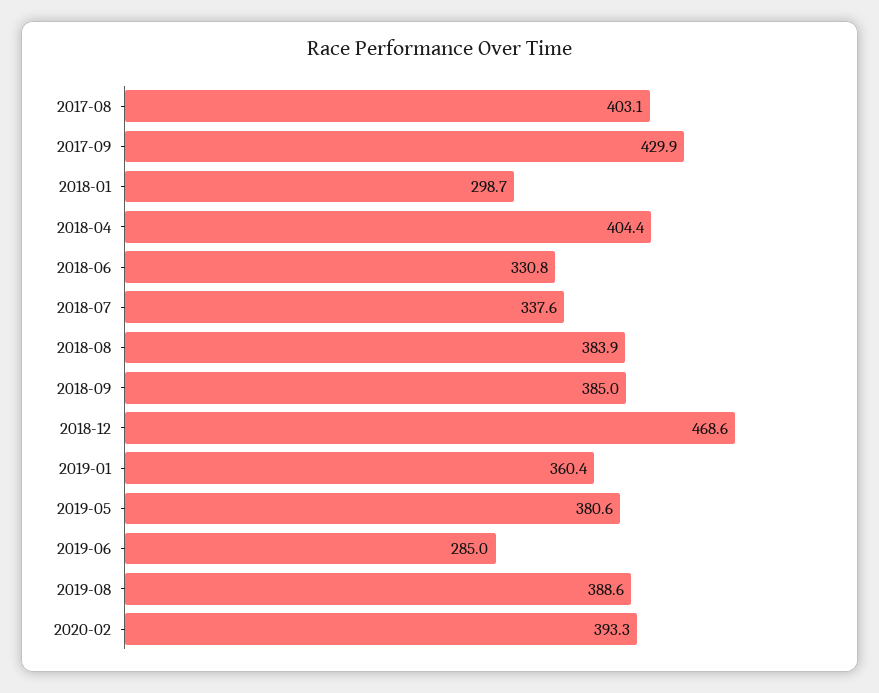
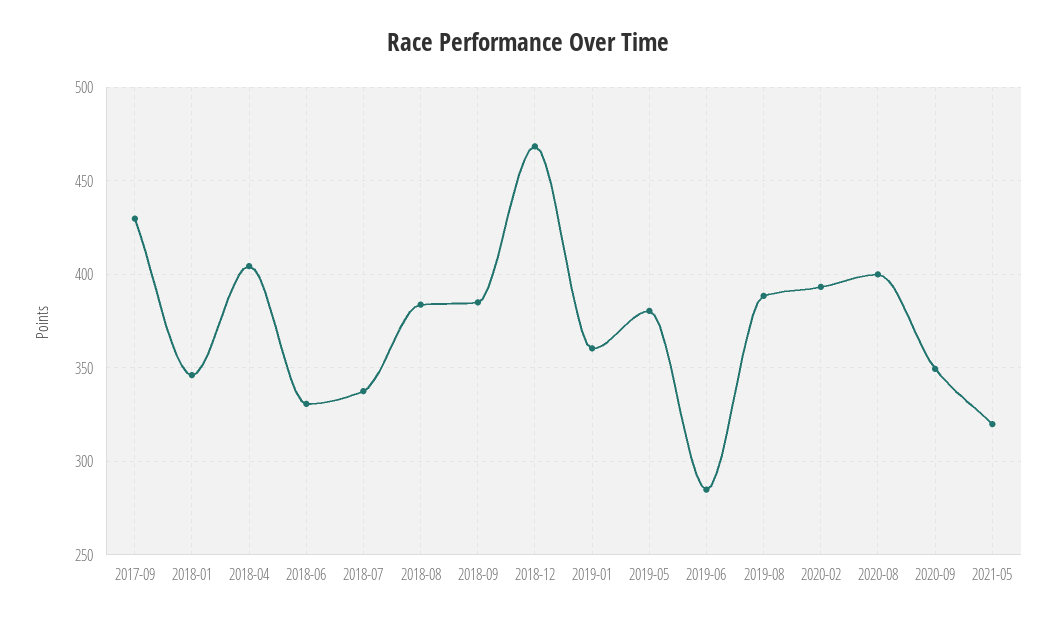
2017-08: 403.1 -> none
2018-01: 298.7 -> 345
2020-08: none -> 400
2020-09: none -> 350
2021-05: none -> 320

